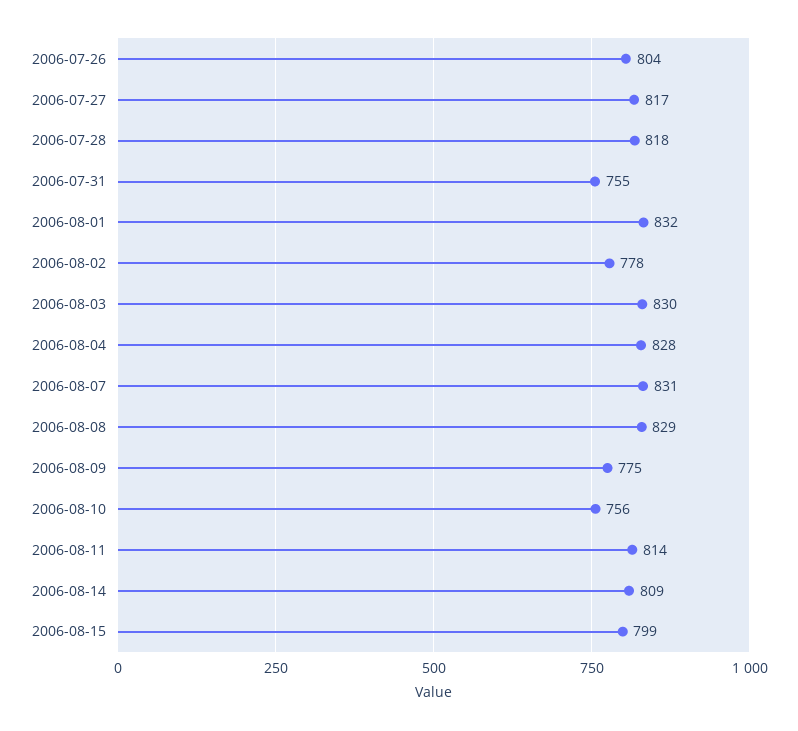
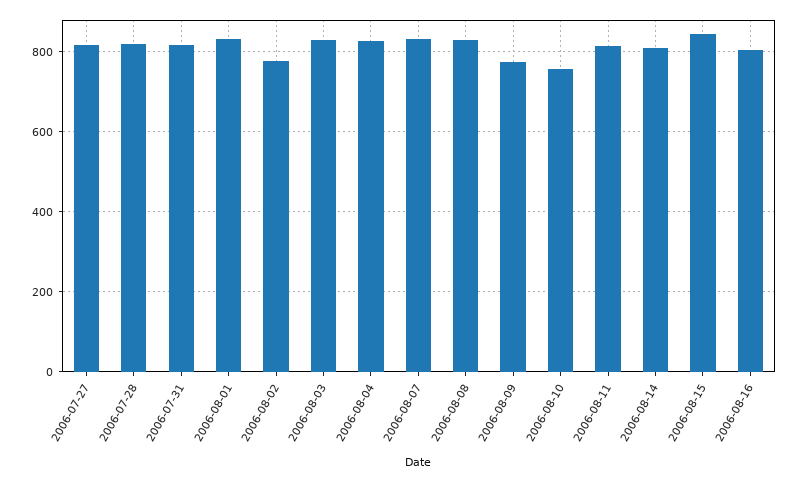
2006-07-26: 804 -> none
2006-07-31: 755 -> 820
2006-08-15: 799 -> 840
2006-08-16: none -> 800

